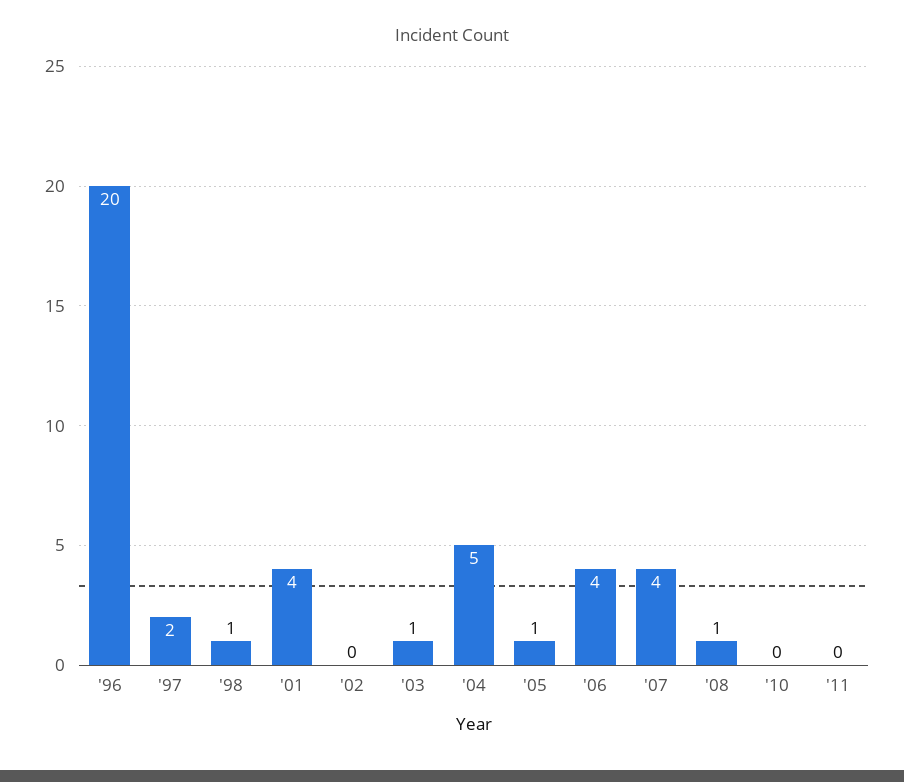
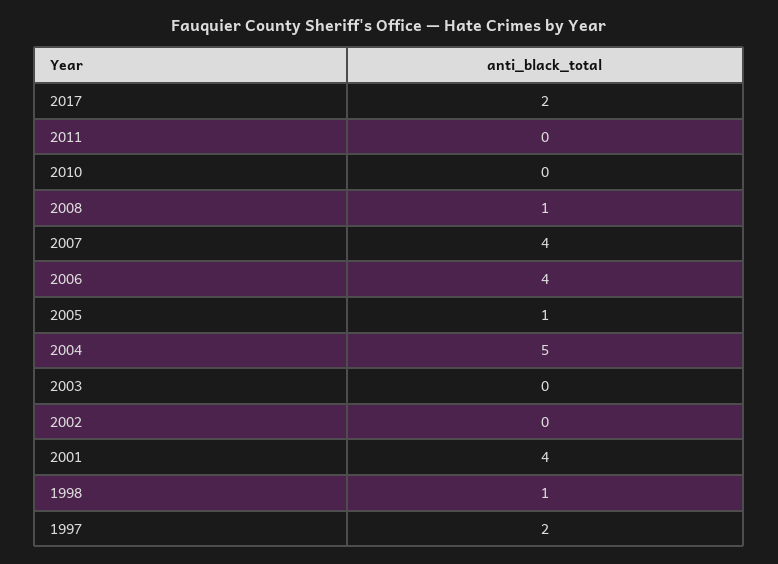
'96: 20 -> none
'03: 1 -> 0
2017: none -> 2

